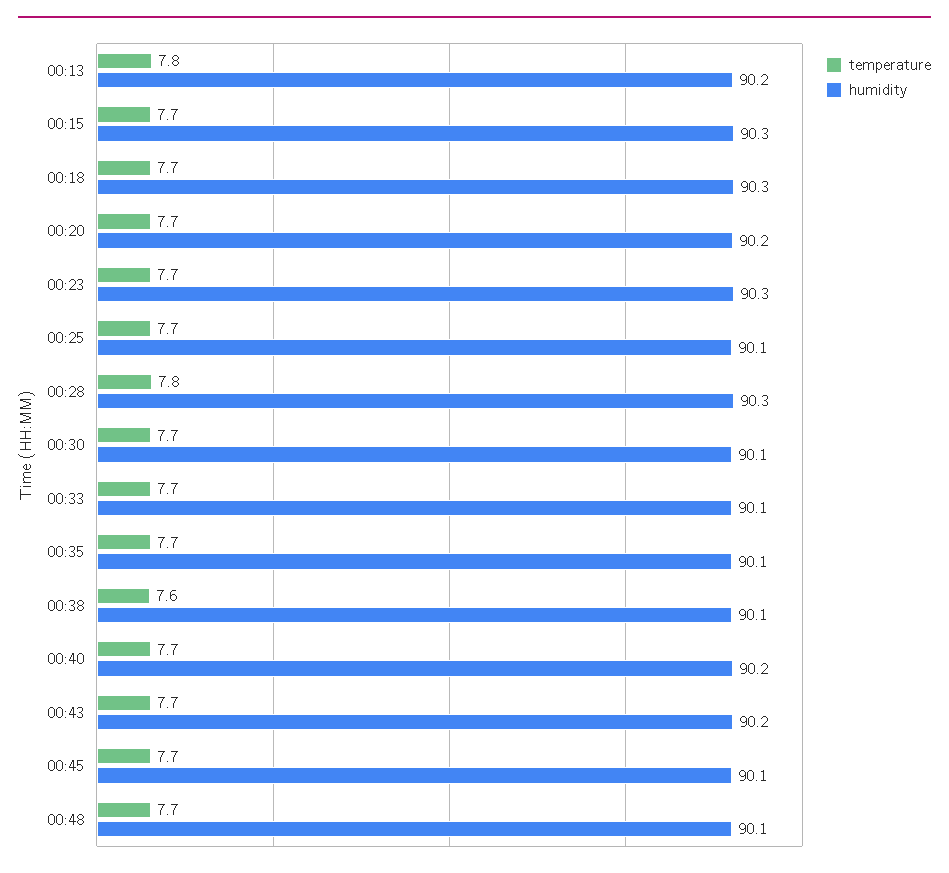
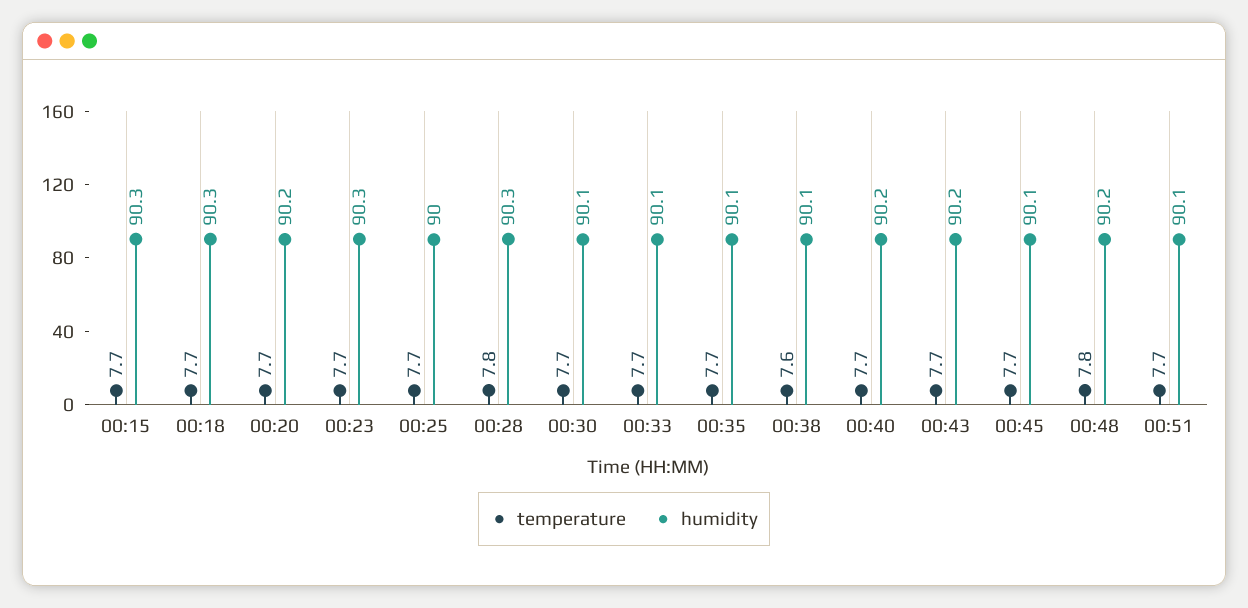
temperature, 00:13: 7.8 -> none
humidity, 00:13: 90.2 -> none
humidity, 00:25: 90.1 -> 90
temperature, 00:48: 7.7 -> 7.8
humidity, 00:48: 90.1 -> 90.2
temperature, 00:51: none -> 7.7
humidity, 00:51: none -> 90.1

